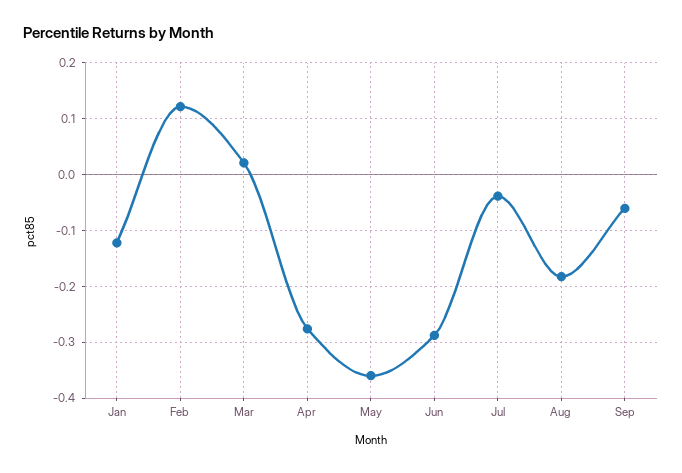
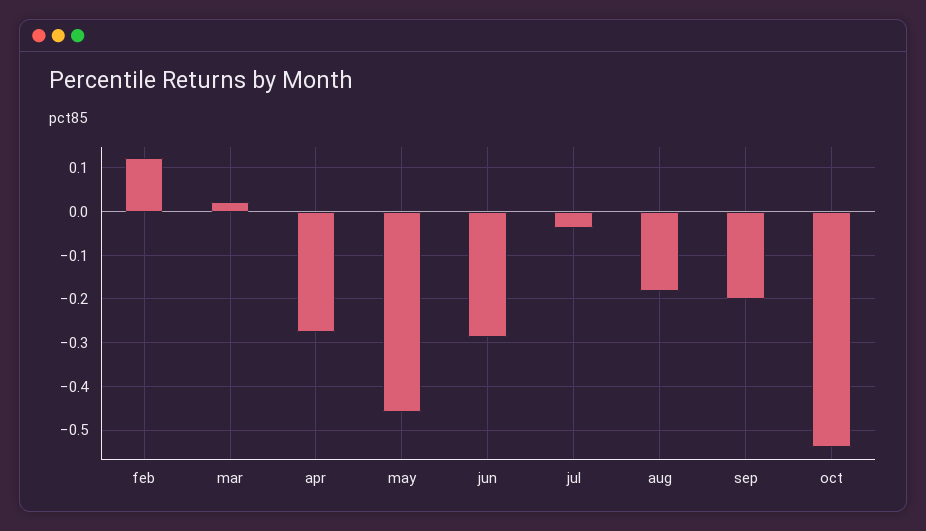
Jan: -0.12 -> none
May: -0.36 -> -0.46
Sep: -0.06 -> -0.2
oct: none -> -0.54

